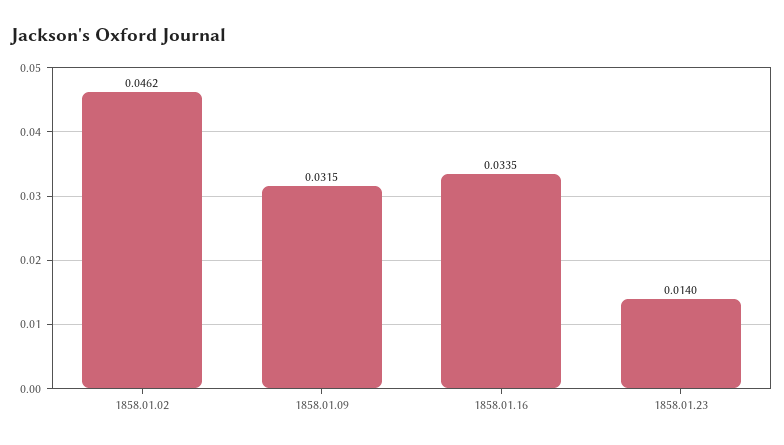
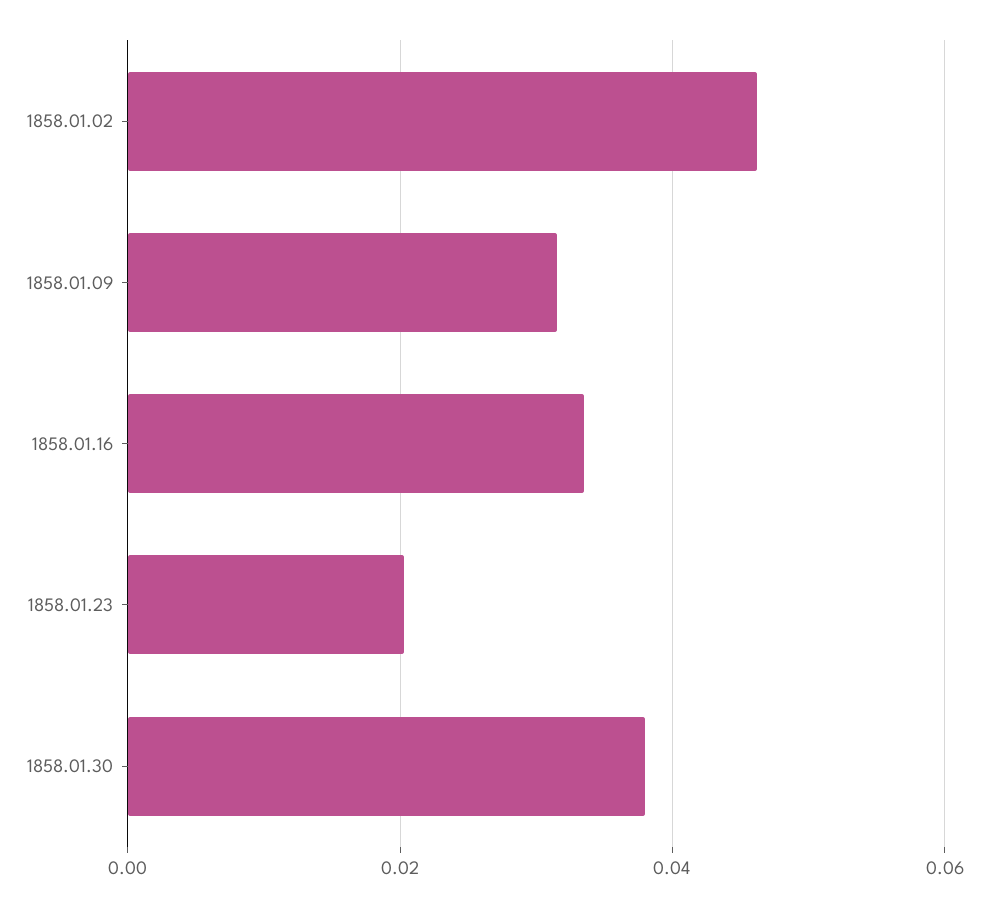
1858.01.23: 0.014 -> 0.02
1858.01.30: none -> 0.038

